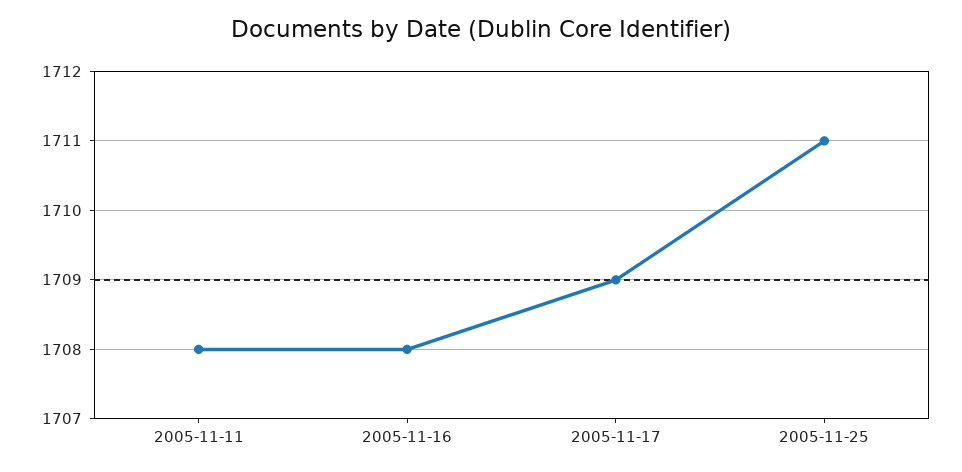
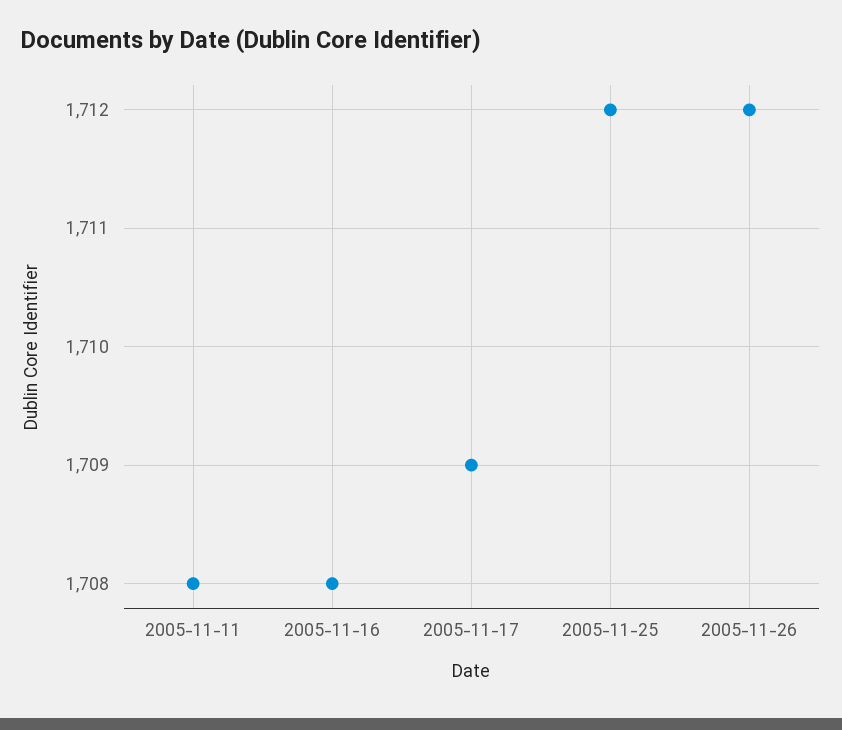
2005-11-25: 1711 -> 1712
2005-11-26: none -> 1712

